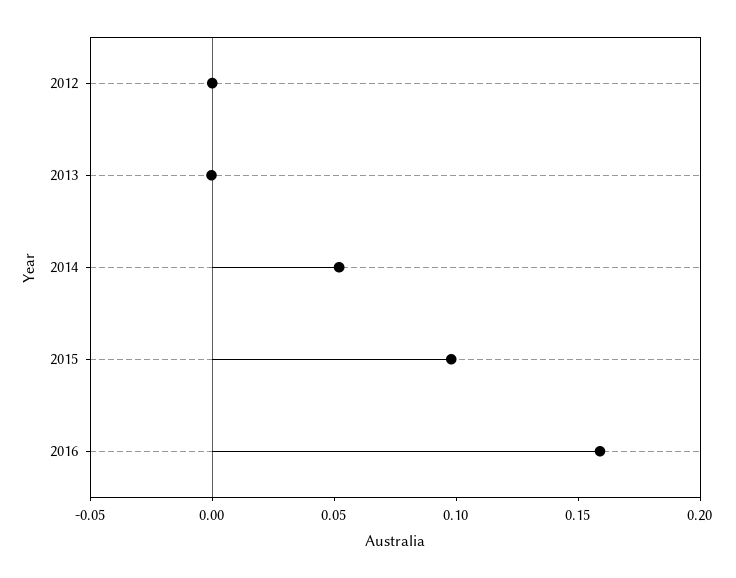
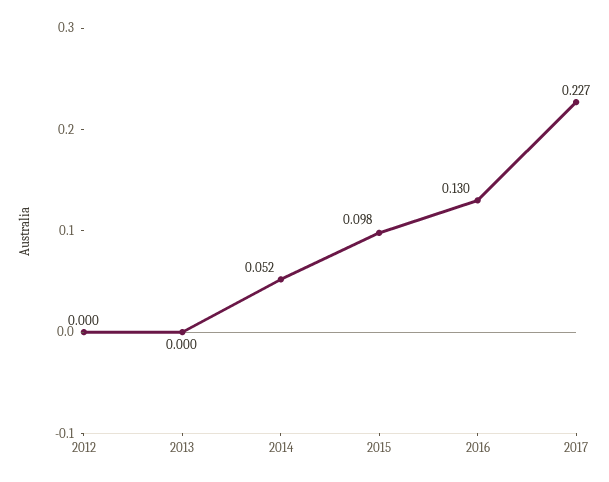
2016: 0.16 -> 0.13
2017: none -> 0.227

